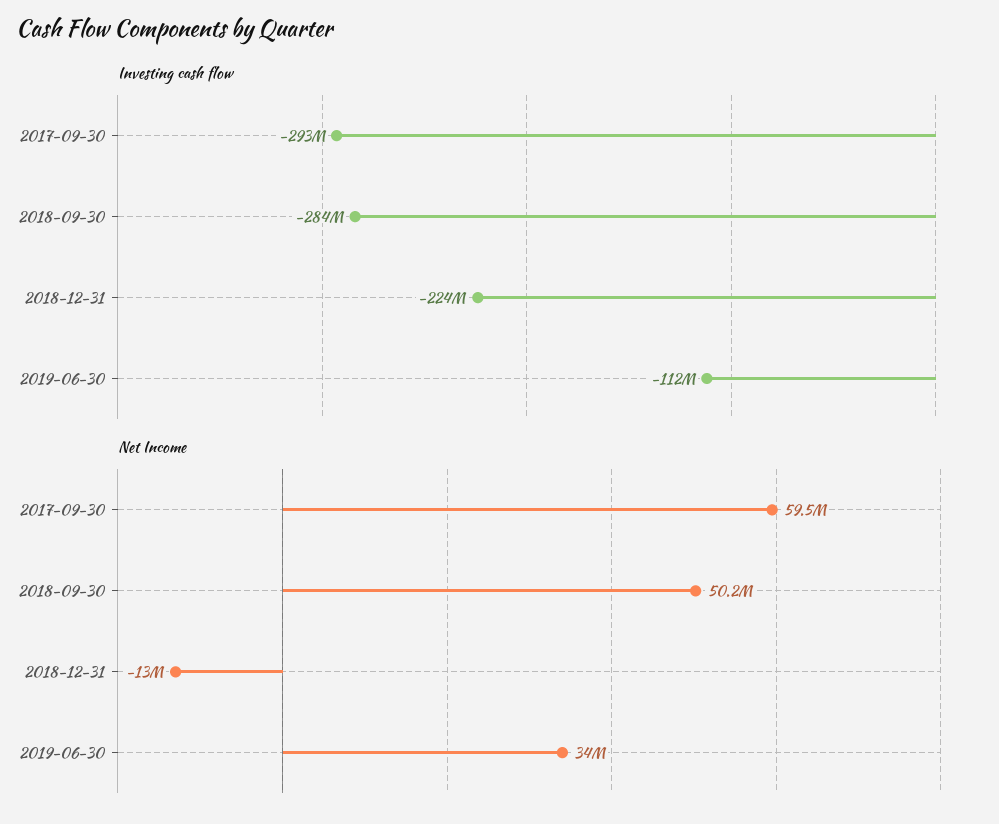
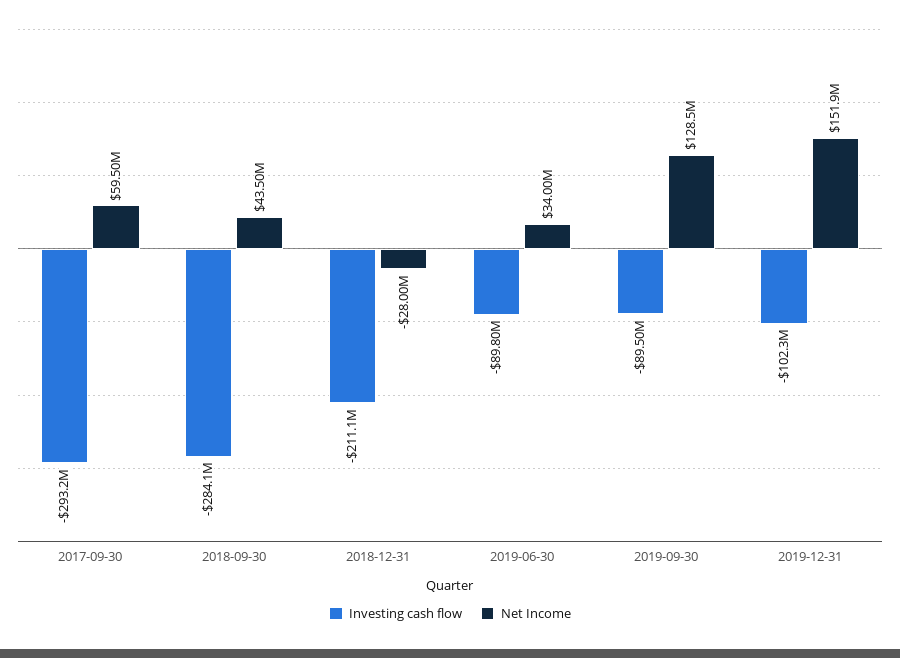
Investing cash flow, 2018-12-31: -224000000 -> -211100000
Investing cash flow, 2019-06-30: -112000000 -> -89800000
Net Income, 2018-09-30: 50200000 -> 43500000
Net Income, 2018-12-31: -13000000 -> -28000000
Investing cash flow, 2019-09-30: none -> -89500000
Net Income, 2019-09-30: none -> 128500000
Investing cash flow, 2019-12-31: none -> -102300000
Net Income, 2019-12-31: none -> 151900000

